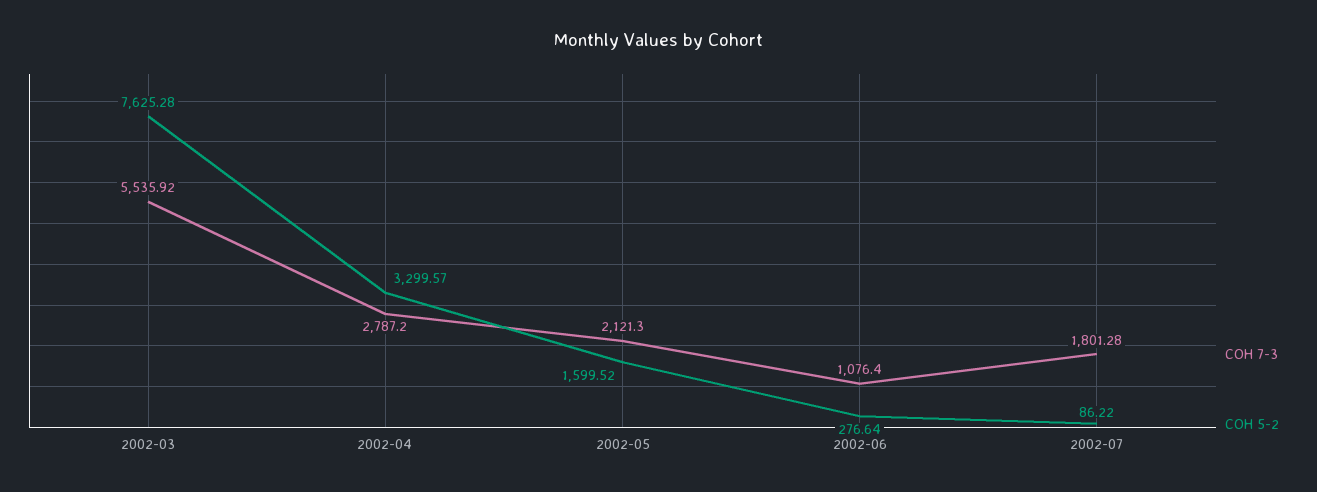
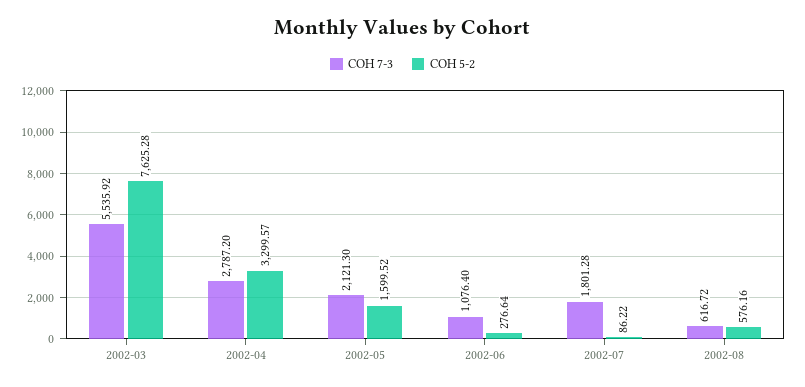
COH 7-3, 2002-08: none -> 616.72
COH 5-2, 2002-08: none -> 576.16

